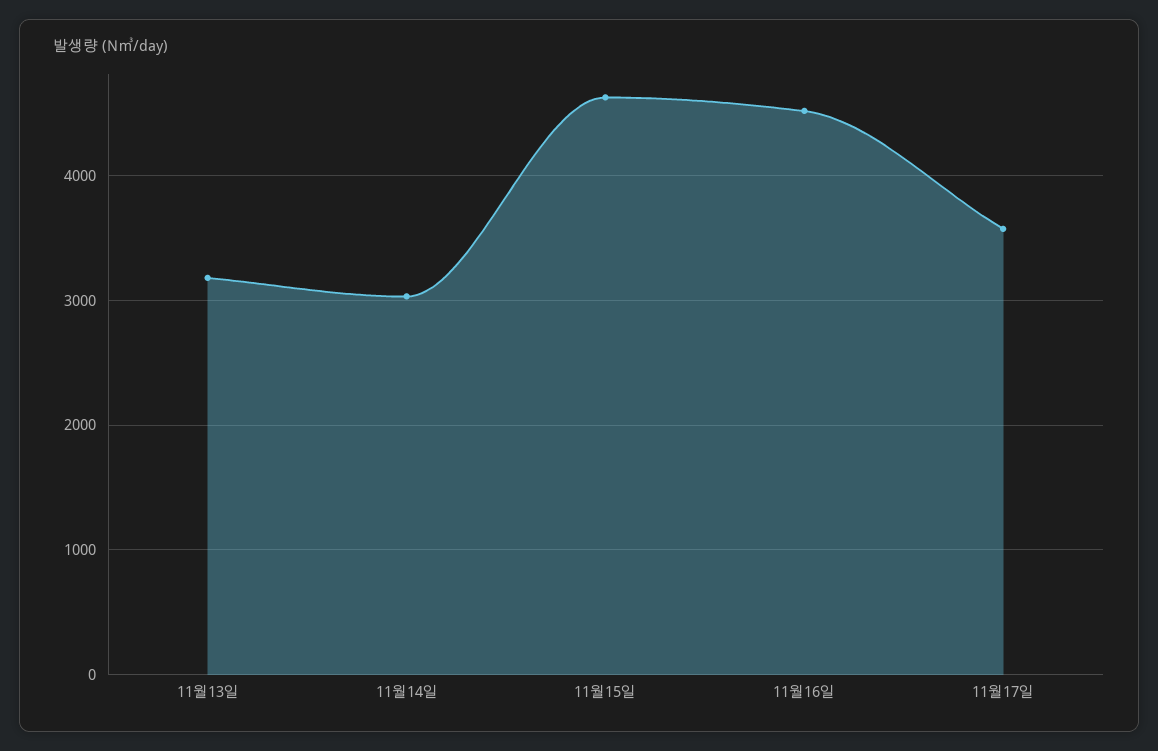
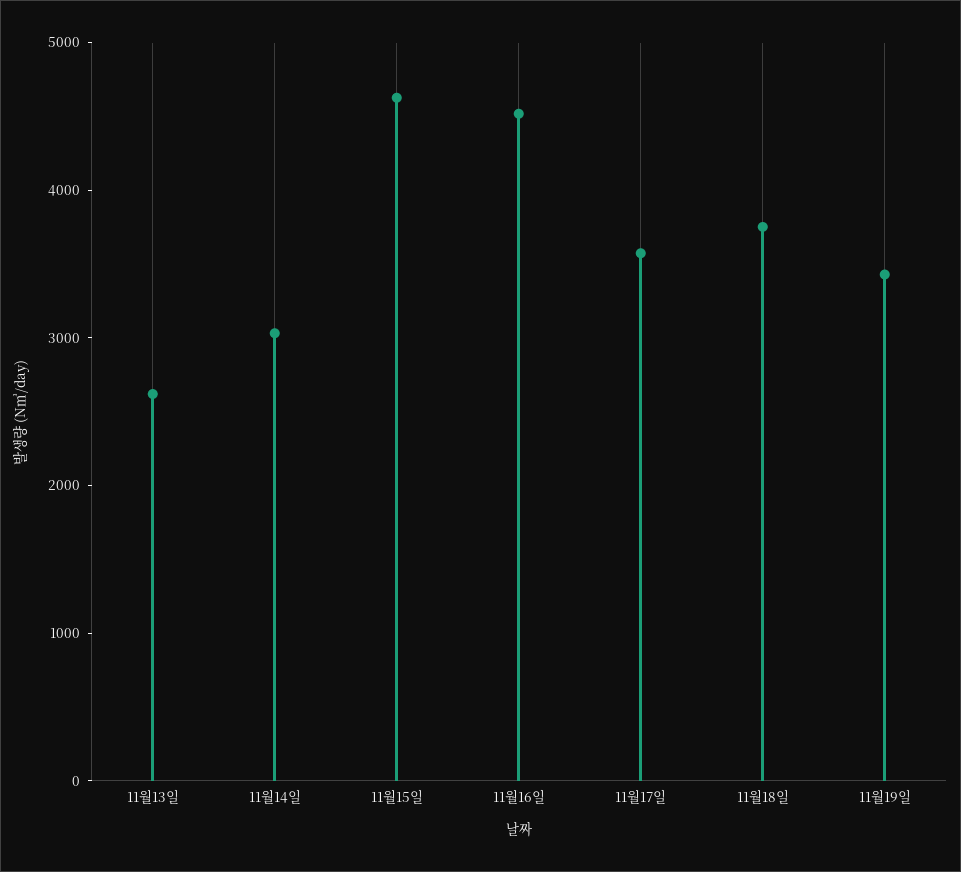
11월13일: 3200 -> 2600
11월18일: none -> 3800
11월19일: none -> 3400

